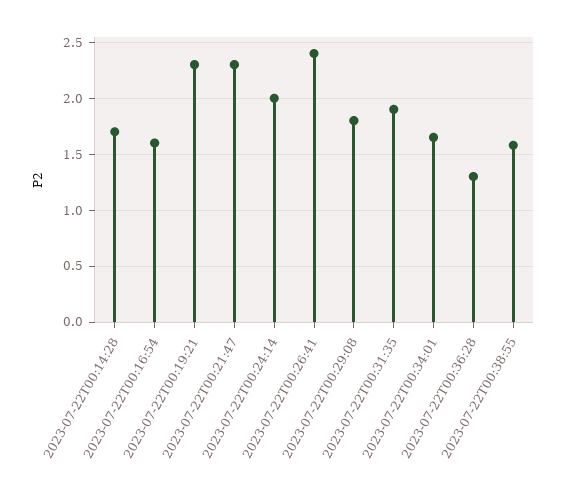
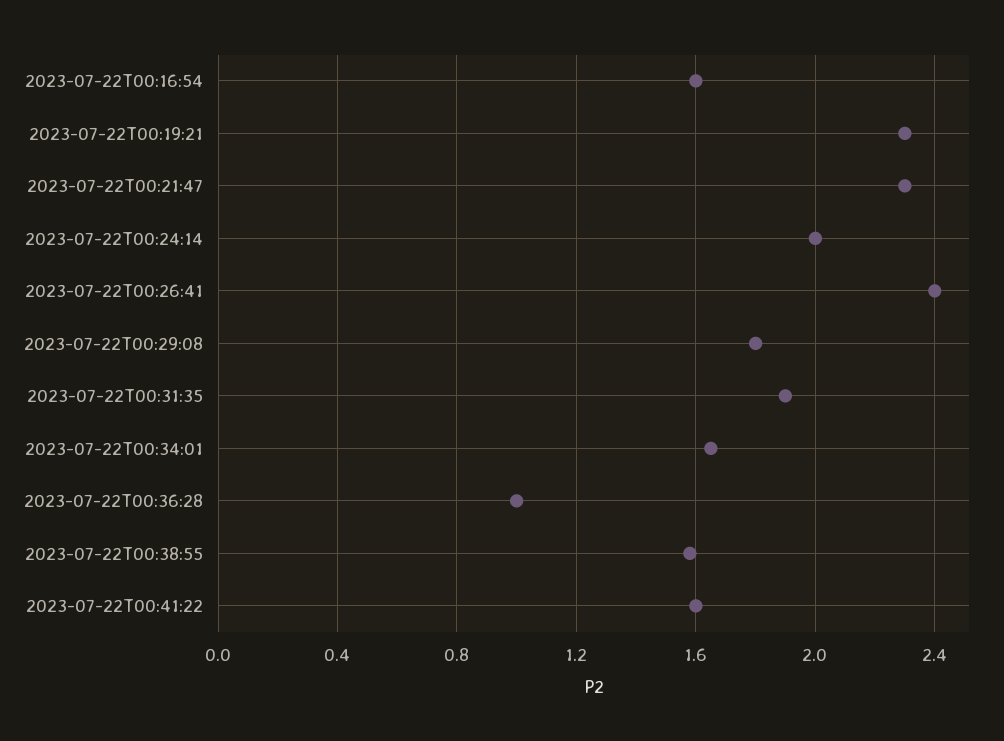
2023-07-22T00:14:28: 1.7 -> none
2023-07-22T00:36:28: 1.3 -> 1
2023-07-22T00:41:22: none -> 1.6

